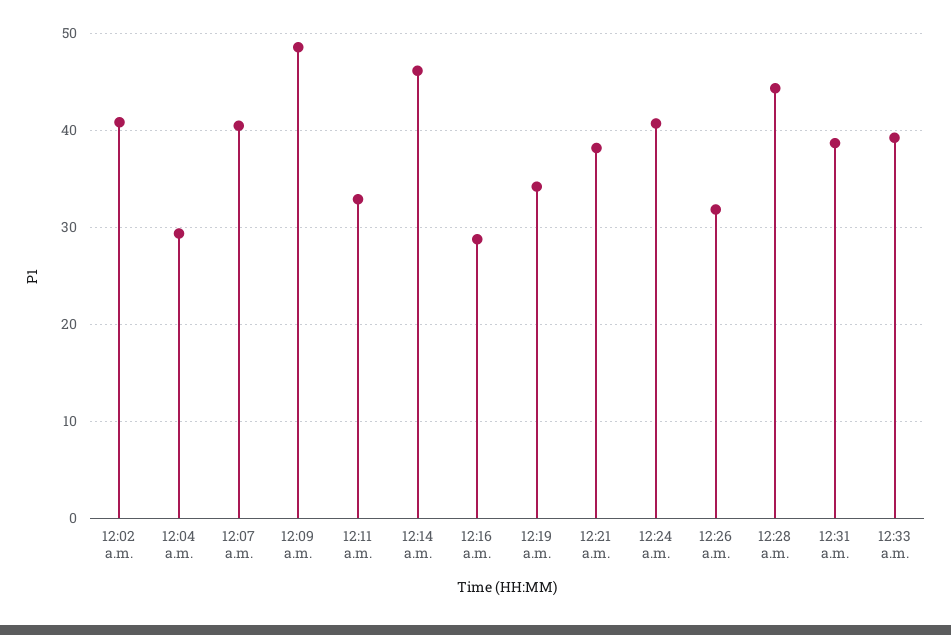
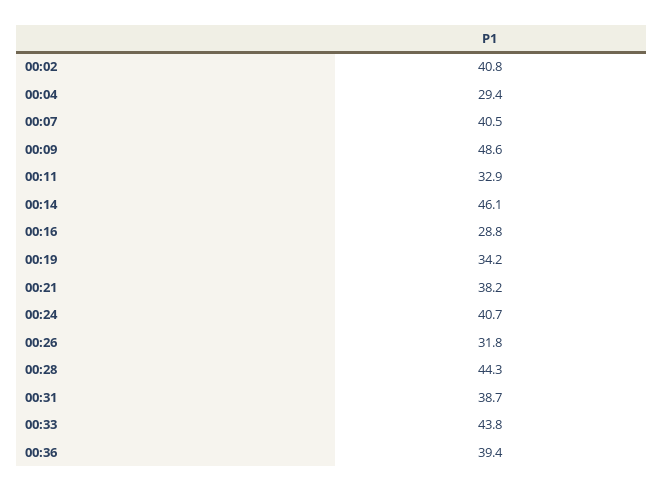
12:33 a.m.: 39 -> 43.8
00:36: none -> 39.4

